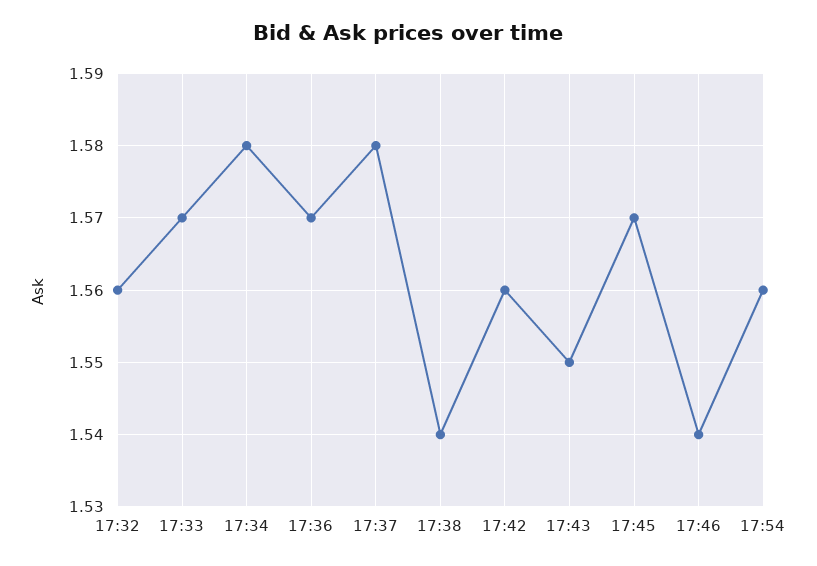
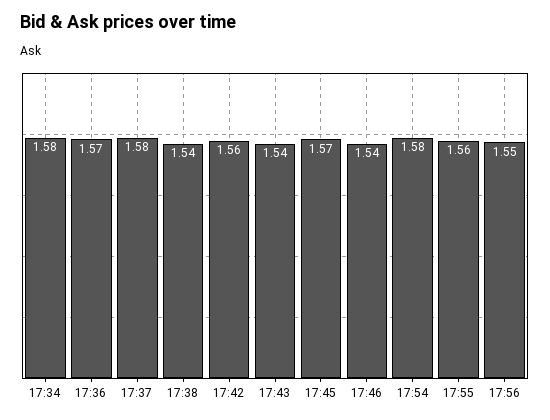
17:32: 1.56 -> none
17:33: 1.57 -> none
17:43: 1.55 -> 1.54
17:54: 1.56 -> 1.58
17:55: none -> 1.56
17:56: none -> 1.55

